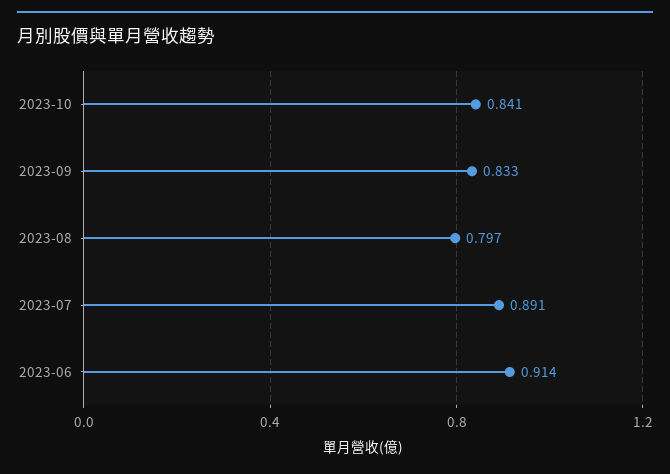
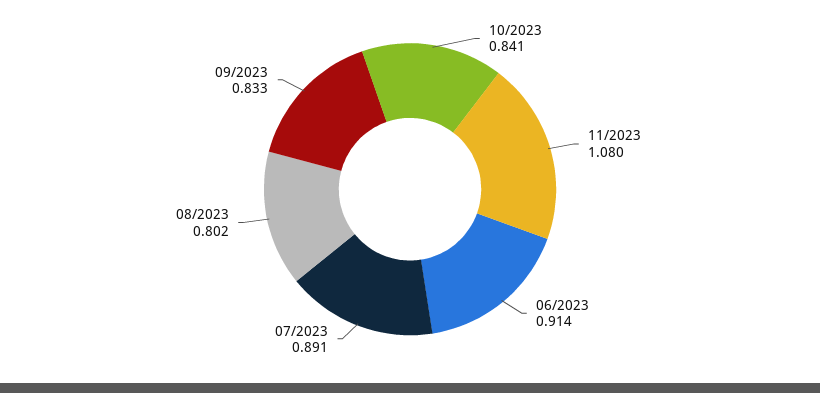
2023-08: 0.797 -> 0.802
11/2023: none -> 1.08

